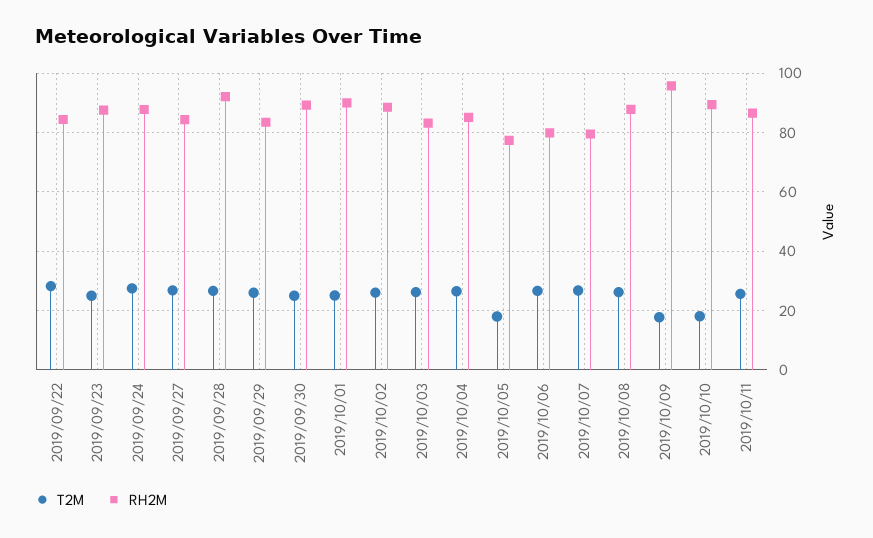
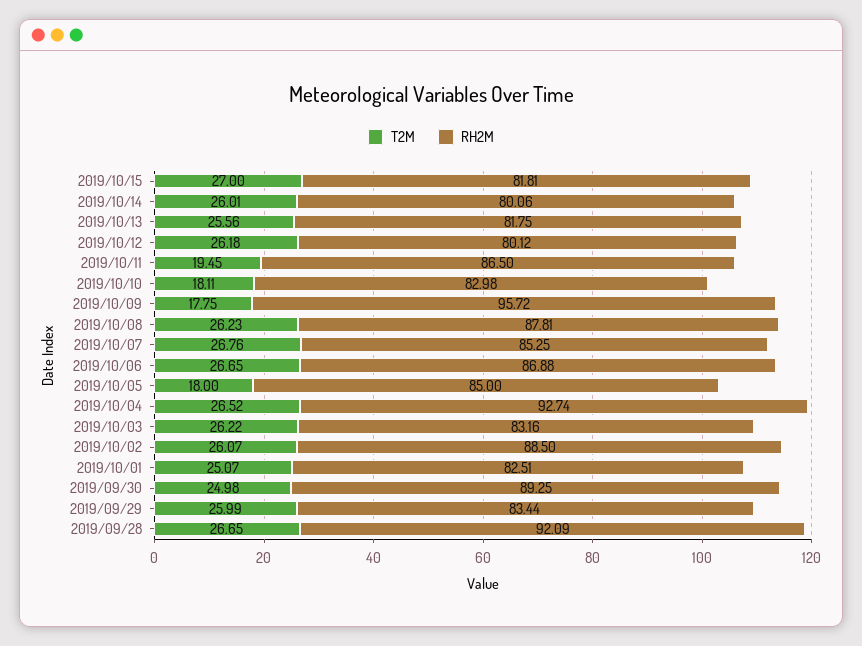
T2M, 2019/09/22: 27.5 -> none
RH2M, 2019/09/22: 85 -> none
T2M, 2019/09/23: 25 -> none
RH2M, 2019/09/23: 87.5 -> none
T2M, 2019/09/24: 27.5 -> none
RH2M, 2019/09/24: 87.5 -> none
T2M, 2019/09/27: 27.5 -> none
RH2M, 2019/09/27: 85 -> none
RH2M, 2019/10/01: 90 -> 82.51
RH2M, 2019/10/04: 85 -> 92.74
RH2M, 2019/10/05: 77.5 -> 85
RH2M, 2019/10/06: 80 -> 86.88
RH2M, 2019/10/07: 80 -> 85.25
RH2M, 2019/10/10: 90 -> 82.98
T2M, 2019/10/11: 25 -> 19.45
T2M, 2019/10/15: none -> 27
RH2M, 2019/10/15: none -> 81.81
T2M, 2019/10/14: none -> 26.01
RH2M, 2019/10/14: none -> 80.06
T2M, 2019/10/13: none -> 25.56
RH2M, 2019/10/13: none -> 81.75
T2M, 2019/10/12: none -> 26.18
RH2M, 2019/10/12: none -> 80.12

